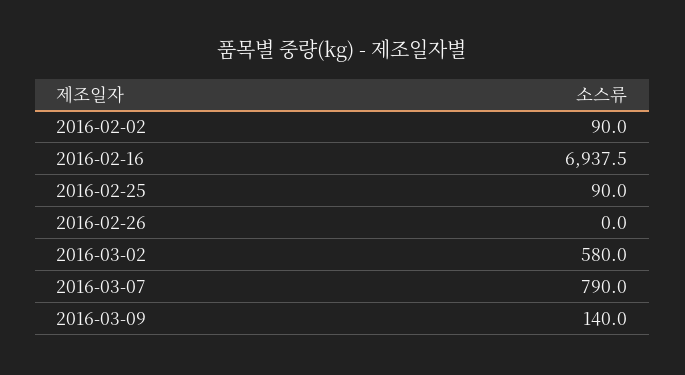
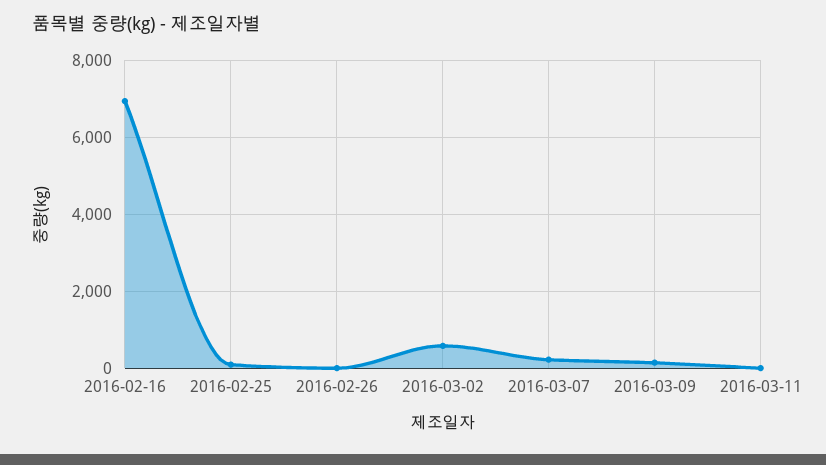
2016-02-02: 90 -> none
2016-03-07: 790 -> 200
2016-03-11: none -> 0

